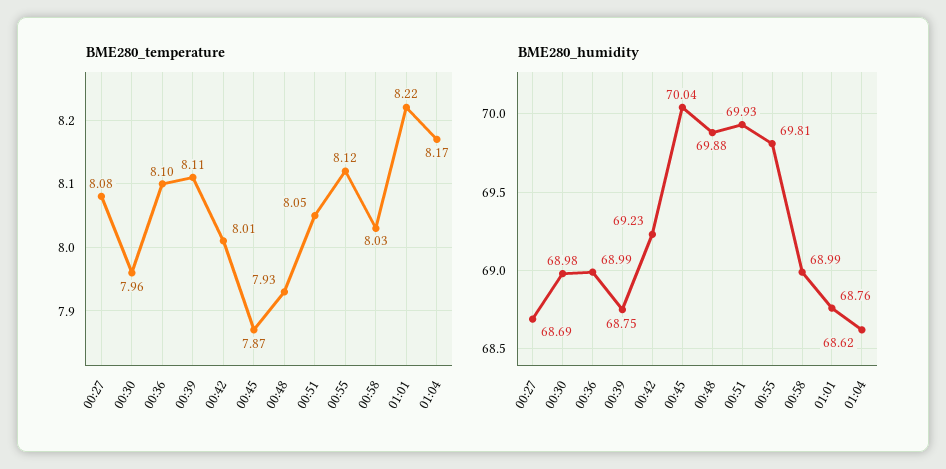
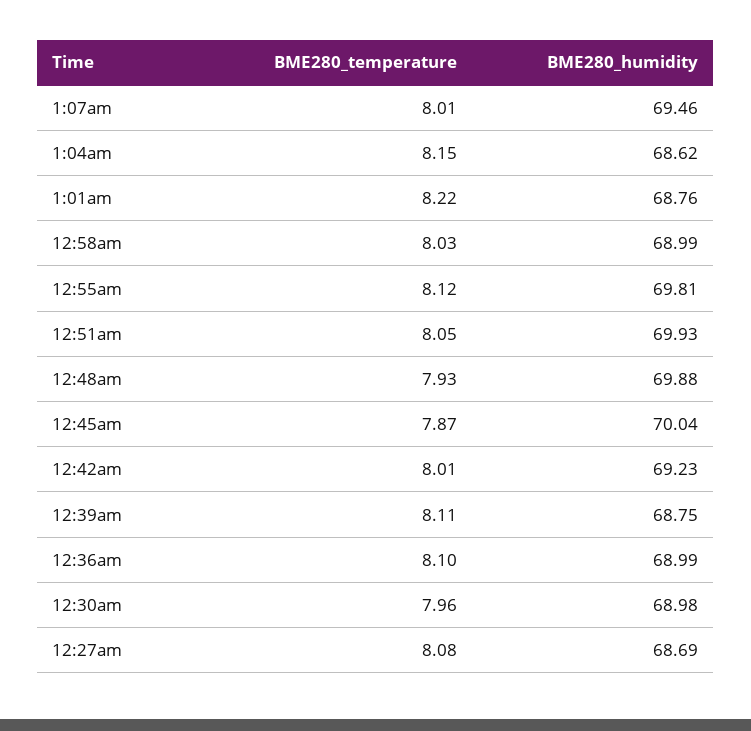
BME280_temperature, 01:04: 8.17 -> 8.15
BME280_temperature, 1:07am: none -> 8.01
BME280_humidity, 1:07am: none -> 69.46

